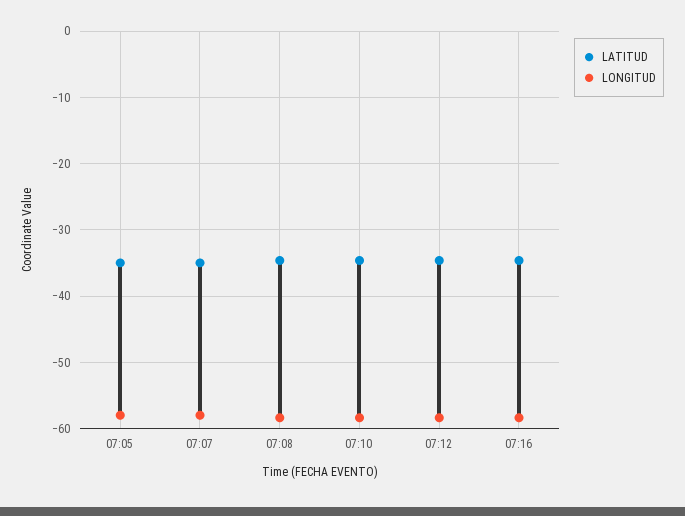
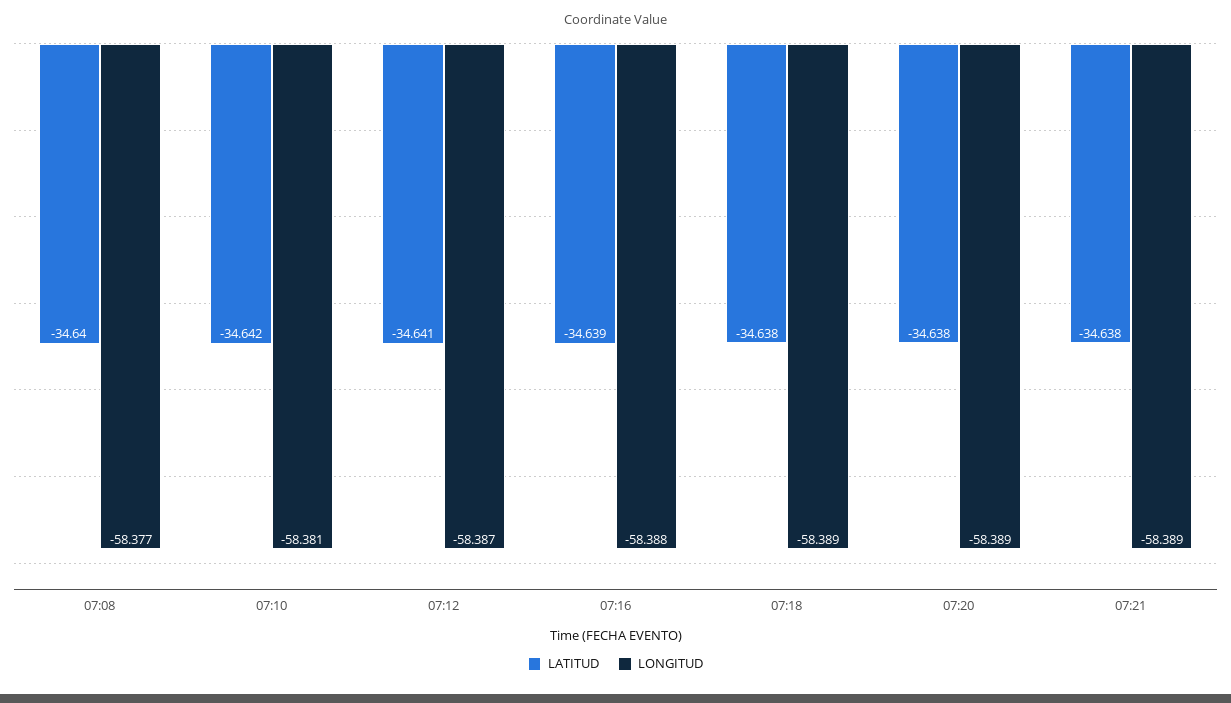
LATITUD, 07:05: -35 -> none
LONGITUD, 07:05: -58 -> none
LATITUD, 07:07: -35 -> none
LONGITUD, 07:07: -58 -> none
LATITUD, 07:18: none -> -34.638
LONGITUD, 07:18: none -> -58.389
LATITUD, 07:20: none -> -34.638
LONGITUD, 07:20: none -> -58.389
LATITUD, 07:21: none -> -34.638
LONGITUD, 07:21: none -> -58.389

